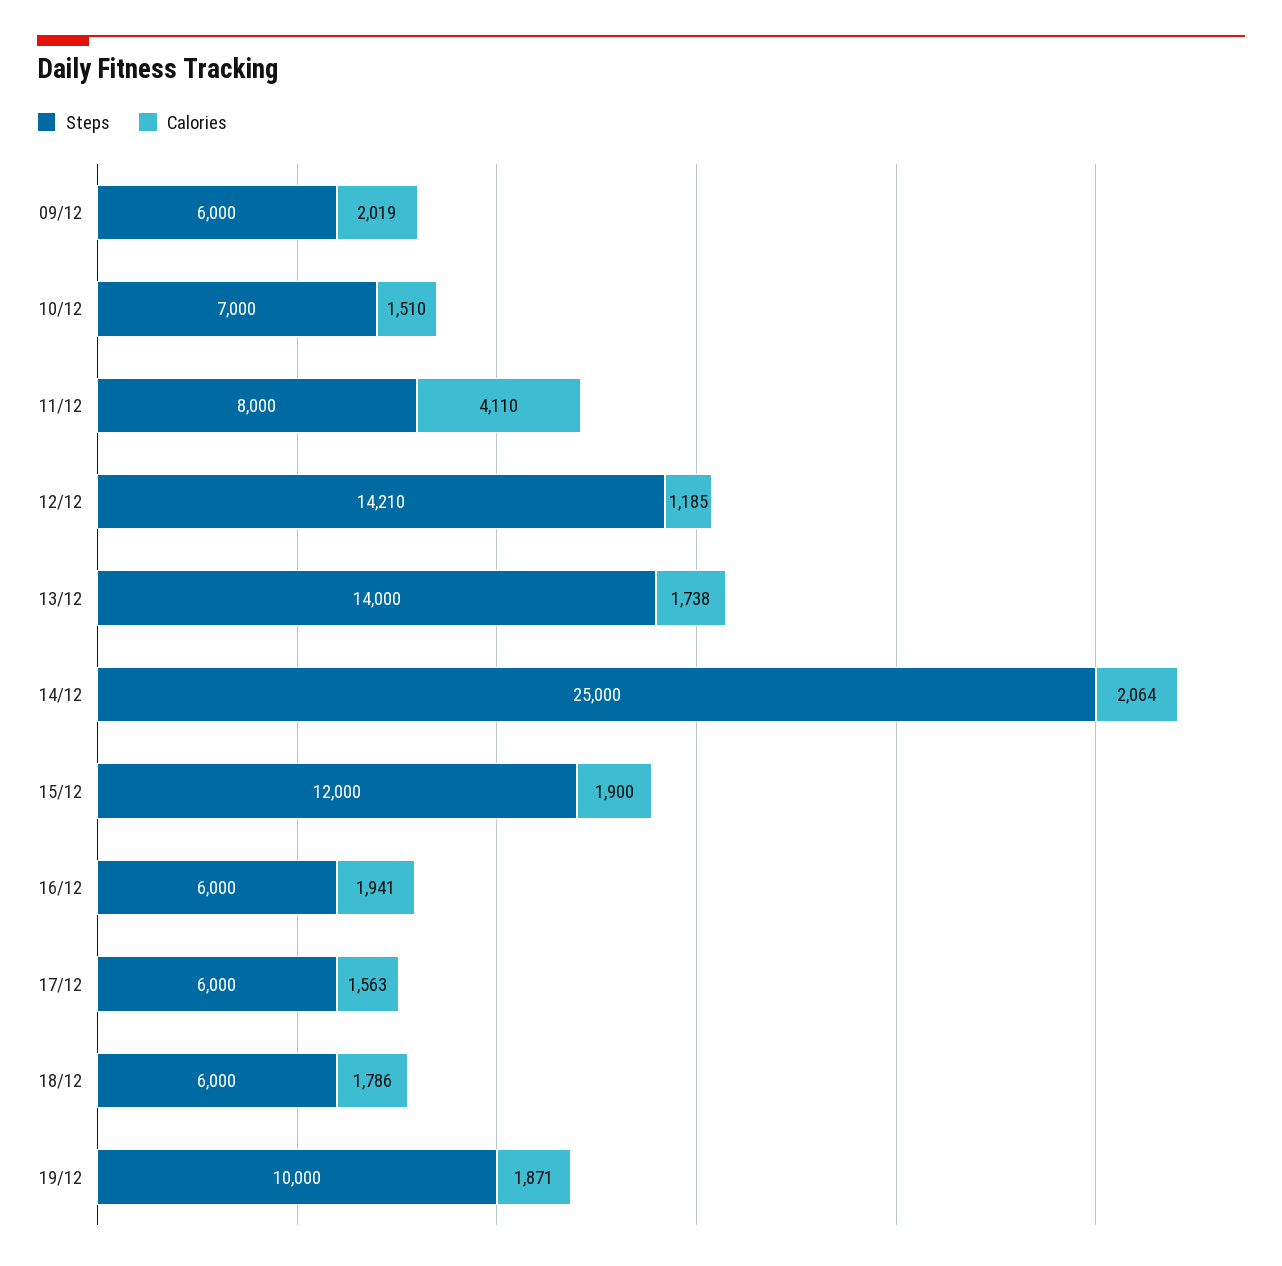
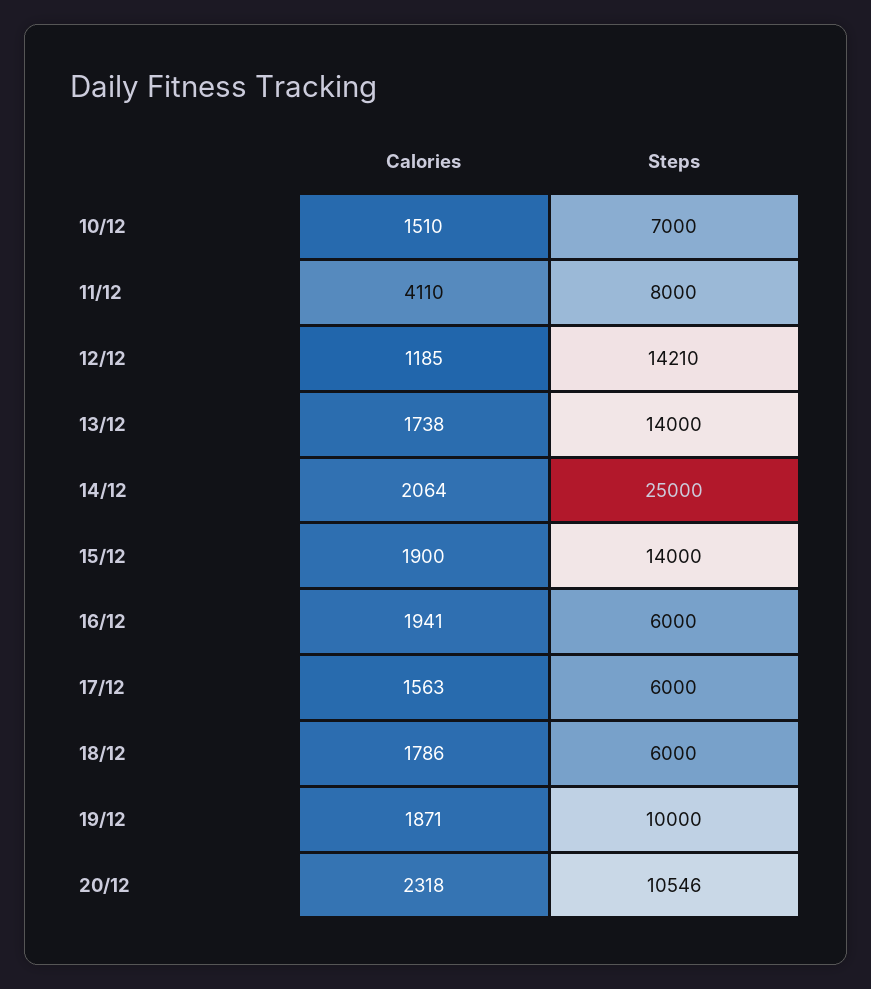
Steps, 09/12: 6000 -> none
Calories, 09/12: 2019 -> none
Steps, 15/12: 12000 -> 14000
Calories, 20/12: none -> 2318
Steps, 20/12: none -> 10546

